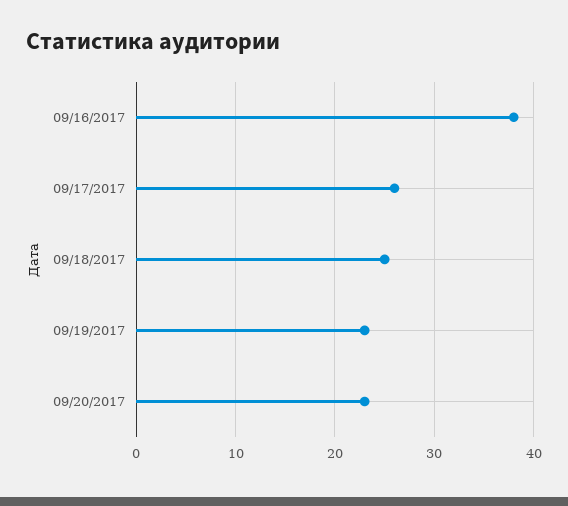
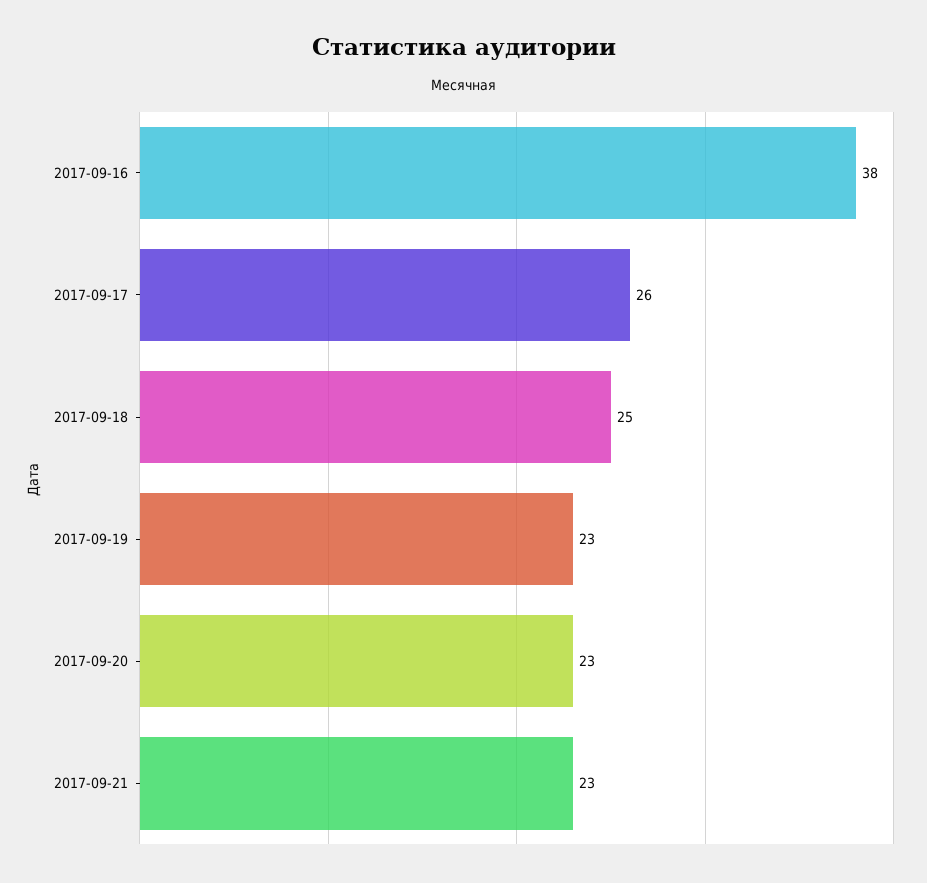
2017-09-21: none -> 23

